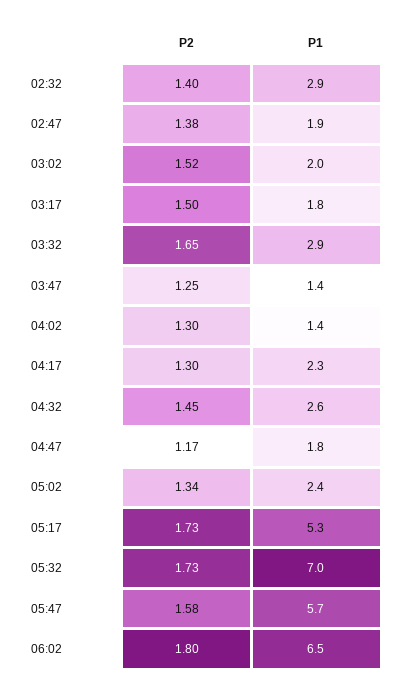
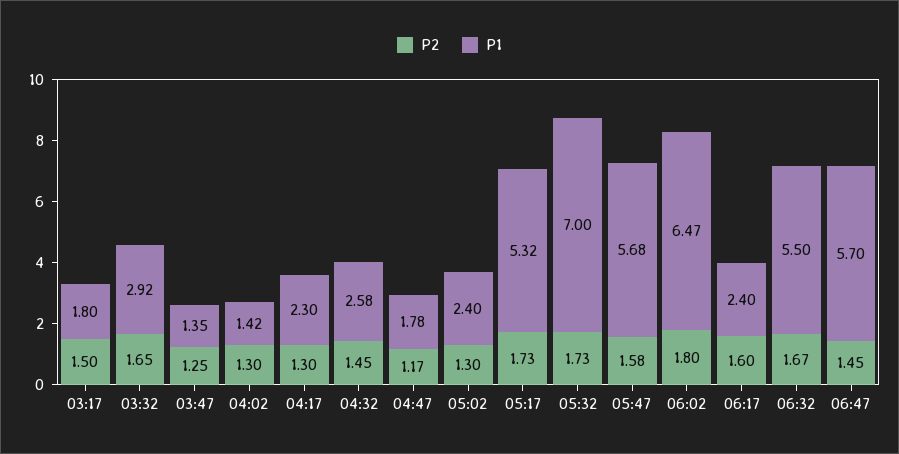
P2, 02:32: 1.4 -> none
P1, 02:32: 2.9 -> none
P2, 02:47: 1.38 -> none
P1, 02:47: 1.9 -> none
P2, 03:02: 1.52 -> none
P1, 03:02: 2 -> none
P2, 05:02: 1.34 -> 1.3
P2, 06:17: none -> 1.6
P1, 06:17: none -> 2.4
P2, 06:32: none -> 1.67
P1, 06:32: none -> 5.5
P2, 06:47: none -> 1.45
P1, 06:47: none -> 5.7

